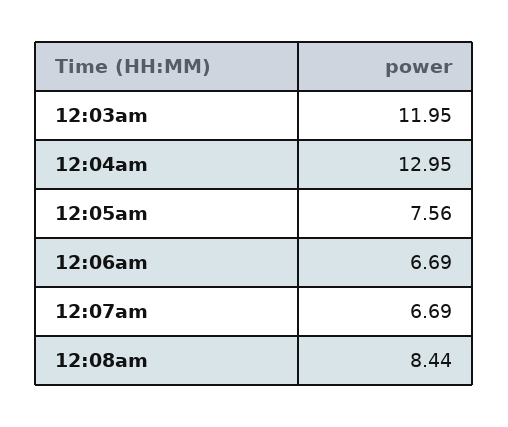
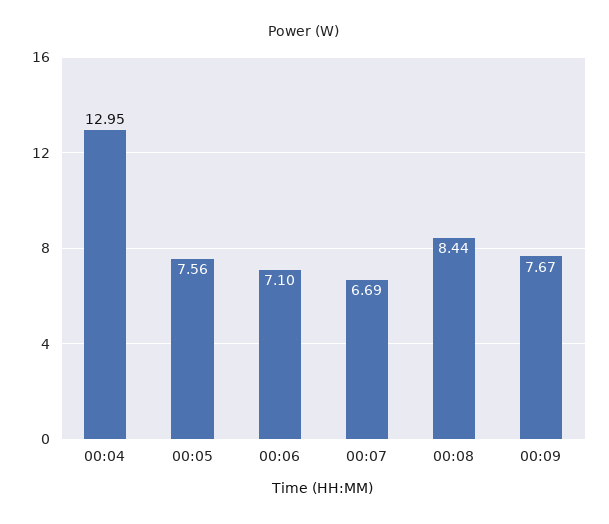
12:03am: 11.95 -> none
12:06am: 6.69 -> 7.1
00:09: none -> 7.67

